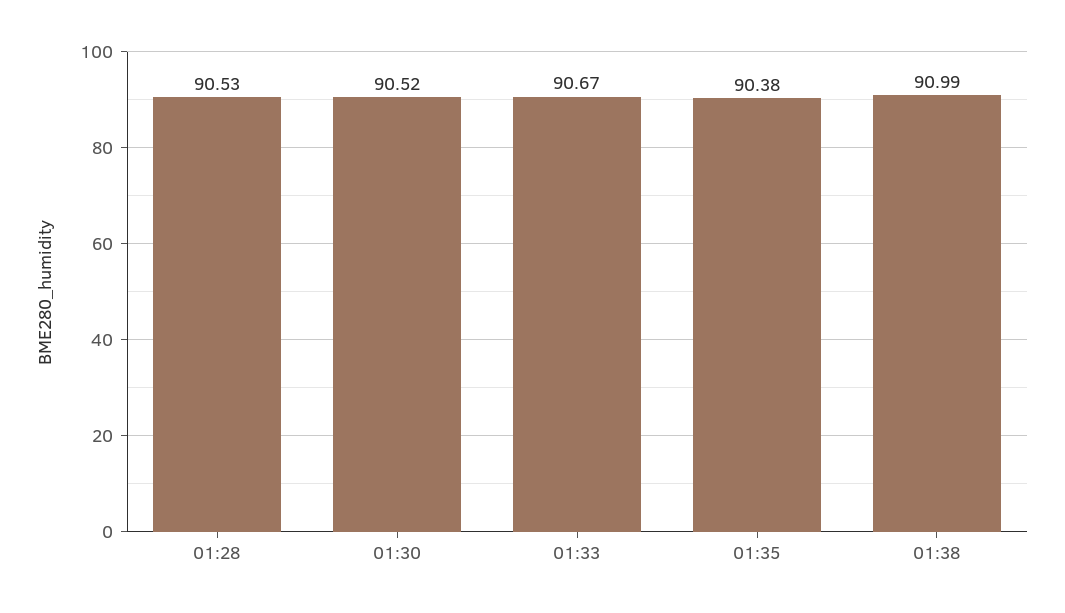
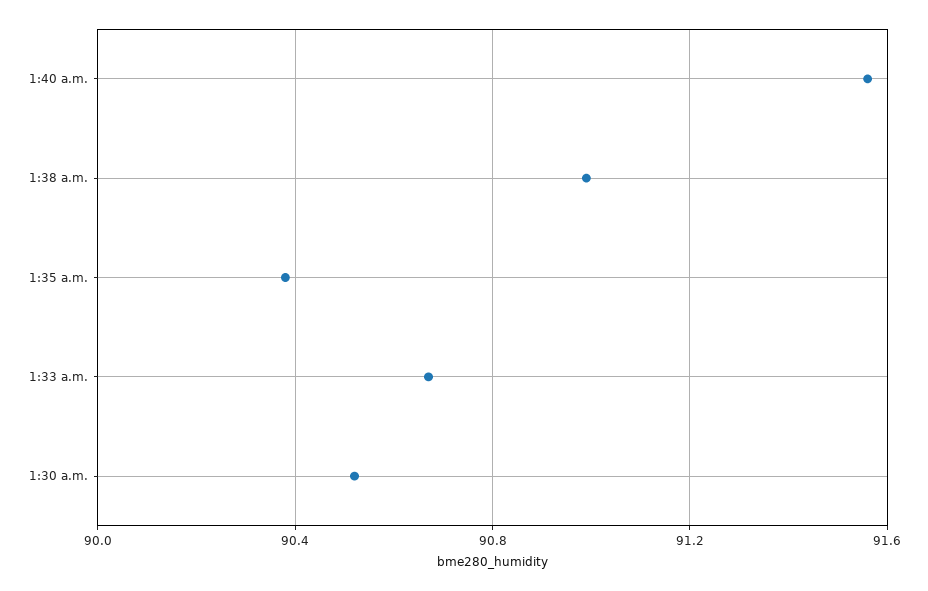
01:28: 90.53 -> none
1:40 a.m.: none -> 91.55

